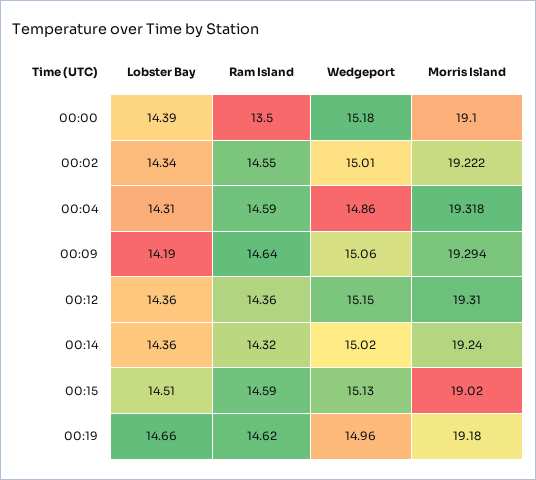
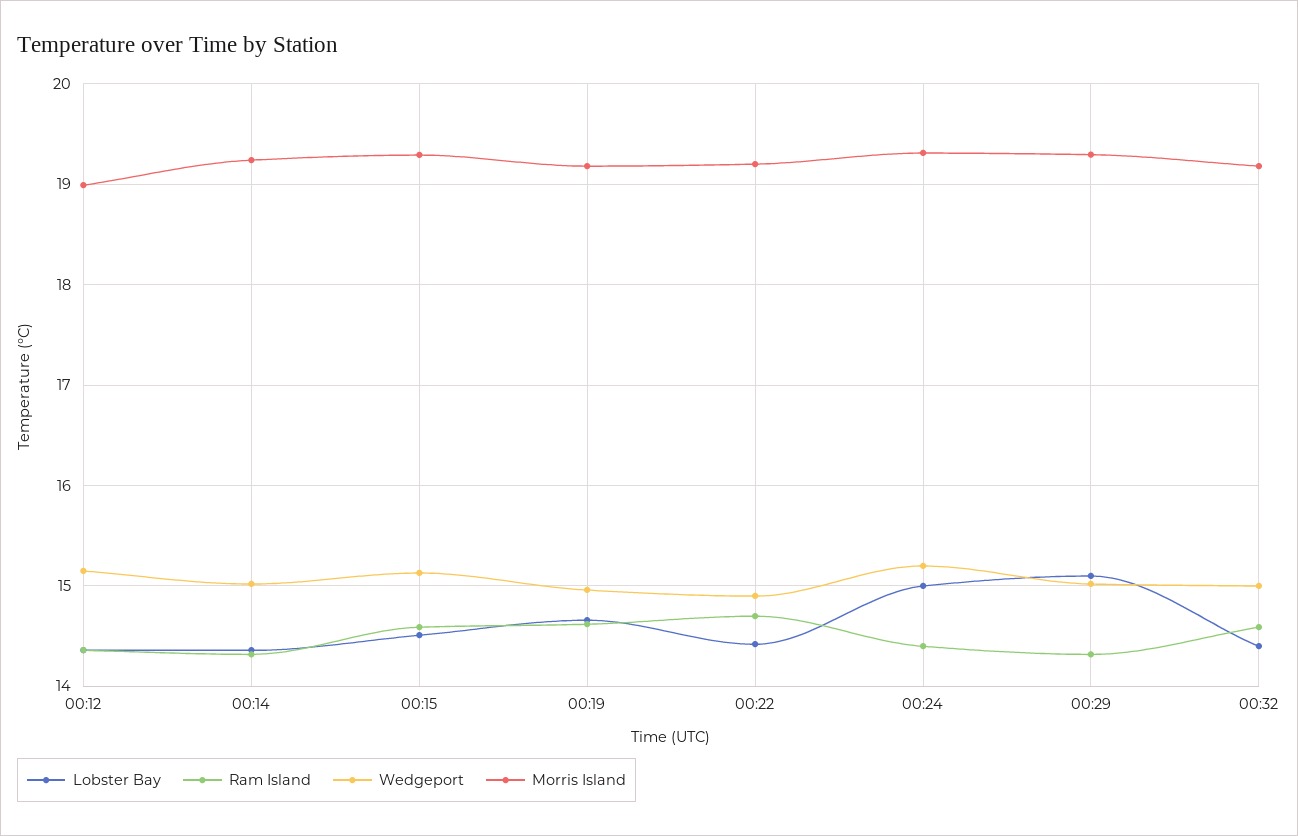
Lobster Bay, 00:00: 14.39 -> none
Ram Island, 00:00: 13.5 -> none
Wedgeport, 00:00: 15.18 -> none
Morris Island, 00:00: 19.1 -> none
Lobster Bay, 00:02: 14.34 -> none
Ram Island, 00:02: 14.55 -> none
Wedgeport, 00:02: 15.01 -> none
Morris Island, 00:02: 19.222 -> none
Lobster Bay, 00:04: 14.31 -> none
Ram Island, 00:04: 14.59 -> none
Wedgeport, 00:04: 14.86 -> none
Morris Island, 00:04: 19.318 -> none
Lobster Bay, 00:09: 14.19 -> none
Ram Island, 00:09: 14.64 -> none
Wedgeport, 00:09: 15.06 -> none
Morris Island, 00:09: 19.294 -> none
Morris Island, 00:12: 19.31 -> 19
Morris Island, 00:15: 19.02 -> 19.3
Lobster Bay, 00:22: none -> 14.4
Ram Island, 00:22: none -> 14.7
Wedgeport, 00:22: none -> 14.9
Morris Island, 00:22: none -> 19.2
Lobster Bay, 00:24: none -> 15
Ram Island, 00:24: none -> 14.4
Wedgeport, 00:24: none -> 15.2
Morris Island, 00:24: none -> 19.3
Lobster Bay, 00:29: none -> 15.1
Ram Island, 00:29: none -> 14.3
Wedgeport, 00:29: none -> 15
Morris Island, 00:29: none -> 19.3
Lobster Bay, 00:32: none -> 14.4
Ram Island, 00:32: none -> 14.6
Wedgeport, 00:32: none -> 15
Morris Island, 00:32: none -> 19.2

